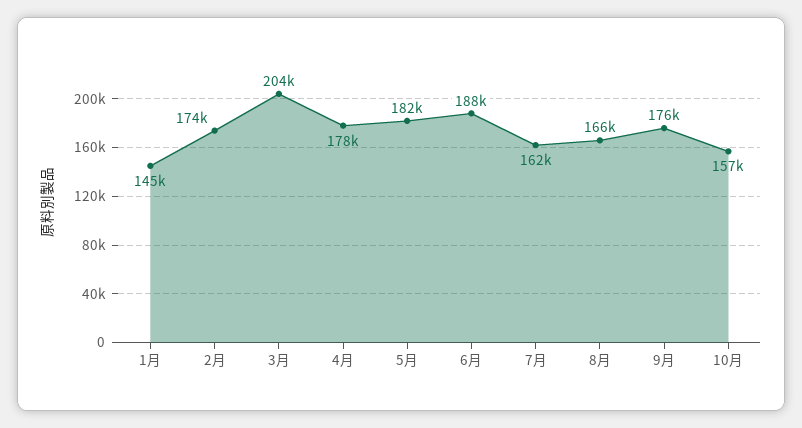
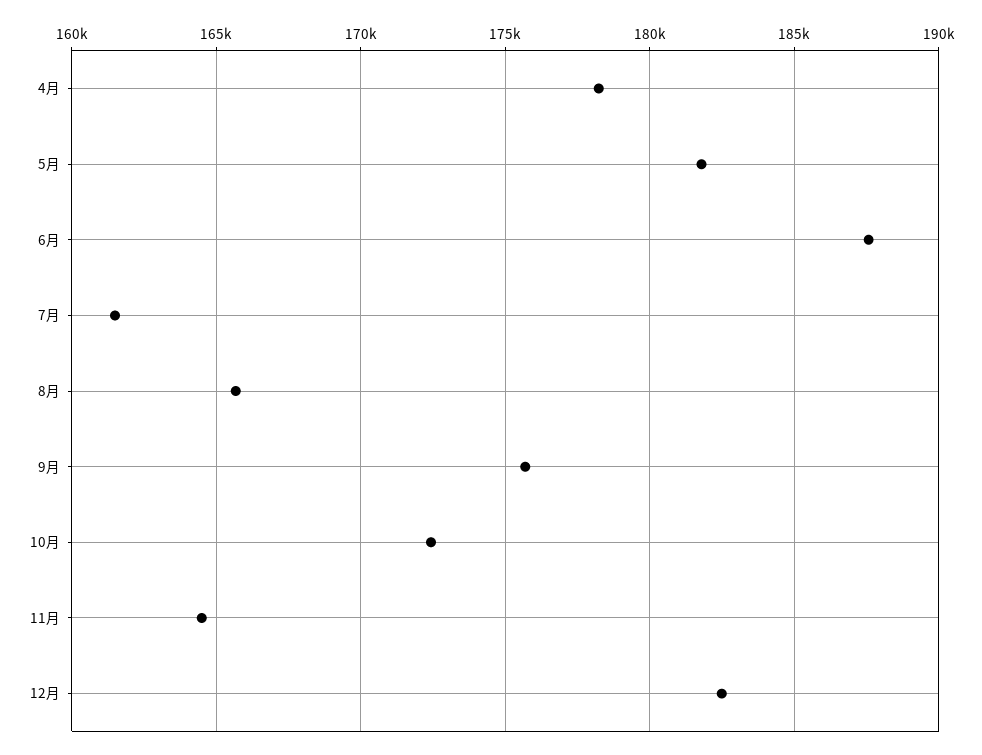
1月: 145000 -> none
2月: 174000 -> none
3月: 204000 -> none
10月: 157000 -> 172500
11月: none -> 164500
12月: none -> 182500

